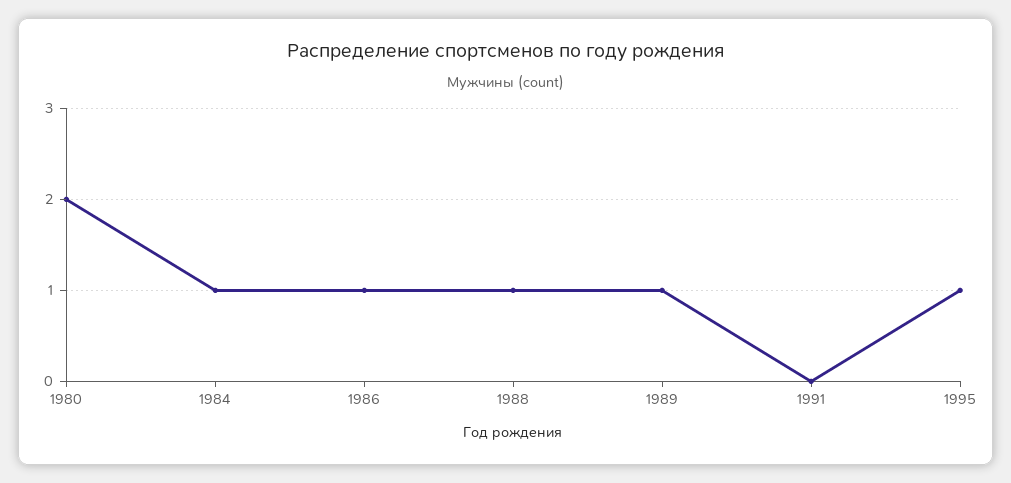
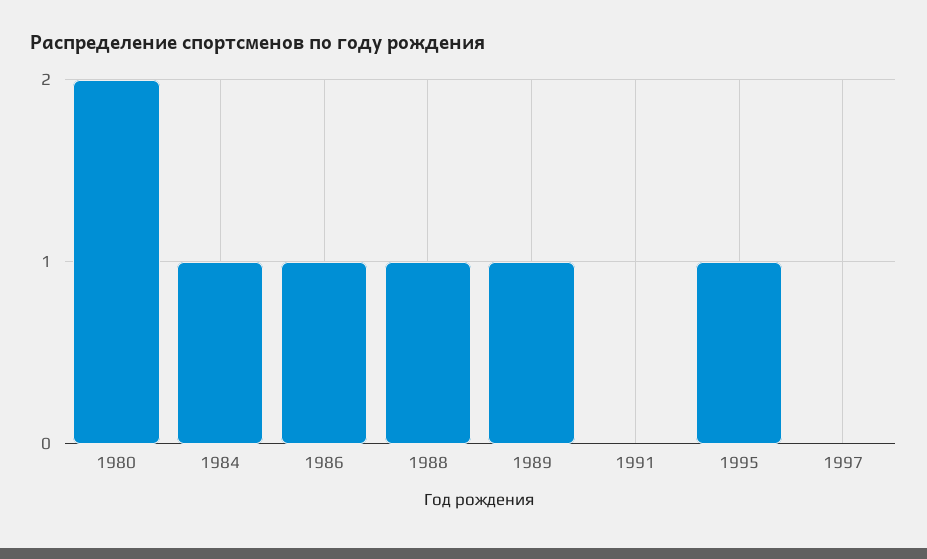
1997: none -> 0

